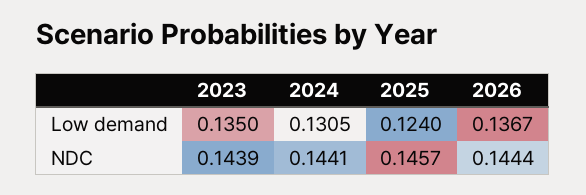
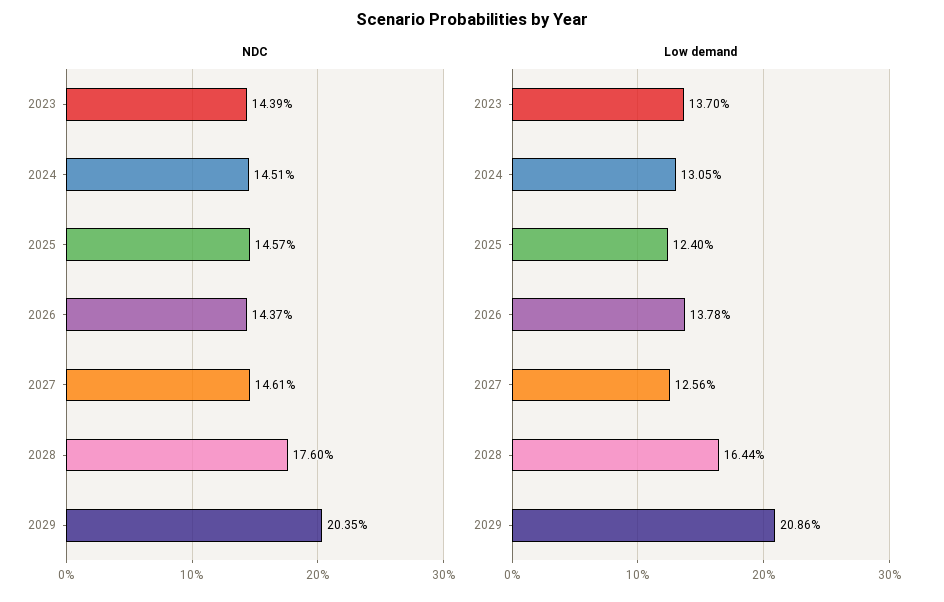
Low demand, 2023: 0.135 -> 0.137
Low demand, 2026: 0.1367 -> 0.1378
NDC, 2024: 0.1441 -> 0.1451
NDC, 2026: 0.1444 -> 0.1437
NDC, 2027: none -> 0.1461
NDC, 2028: none -> 0.176
NDC, 2029: none -> 0.2035
Low demand, 2027: none -> 0.1256
Low demand, 2028: none -> 0.1644
Low demand, 2029: none -> 0.2086

